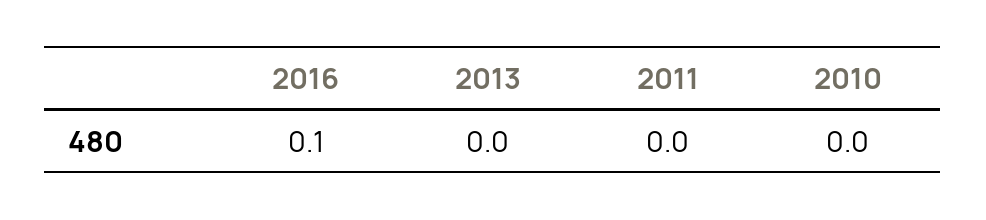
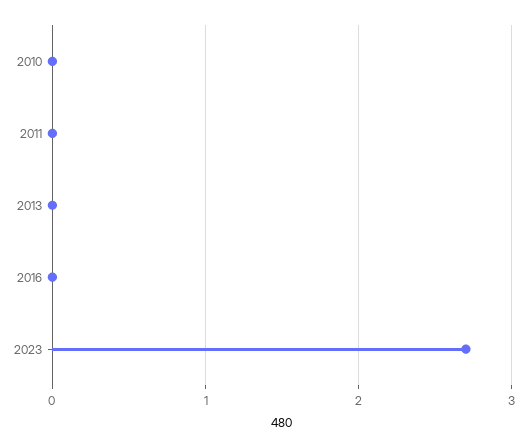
2016: 0.1 -> 0
2023: none -> 2.7

